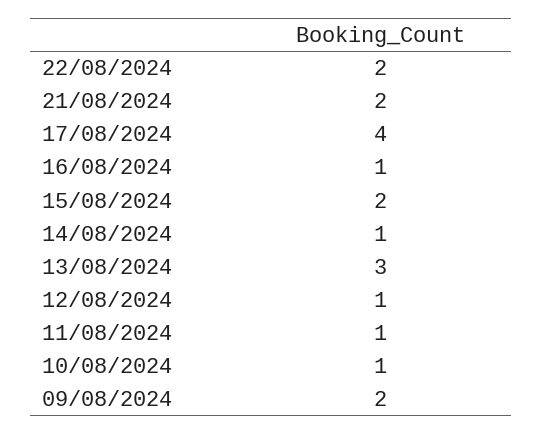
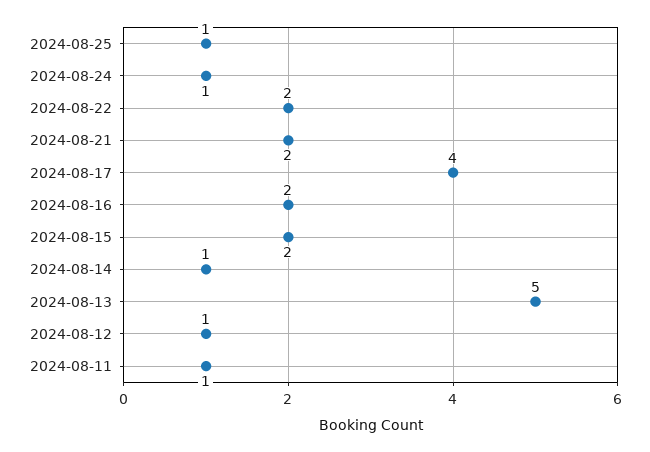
16/08/2024: 1 -> 2
13/08/2024: 3 -> 5
10/08/2024: 1 -> none
09/08/2024: 2 -> none
2024-08-25: none -> 1
2024-08-24: none -> 1

